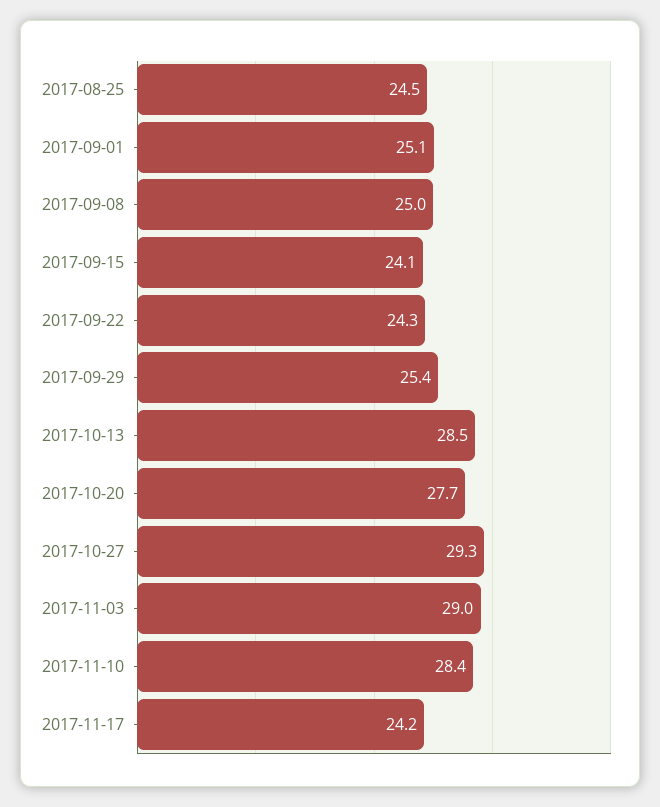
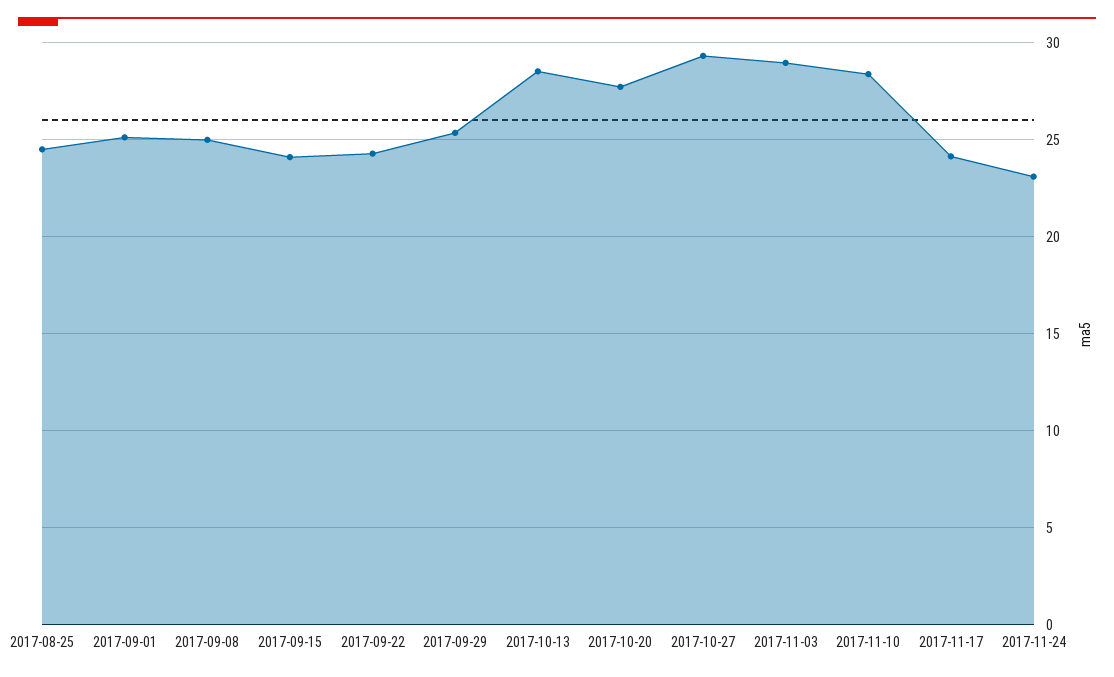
2017-11-24: none -> 23

